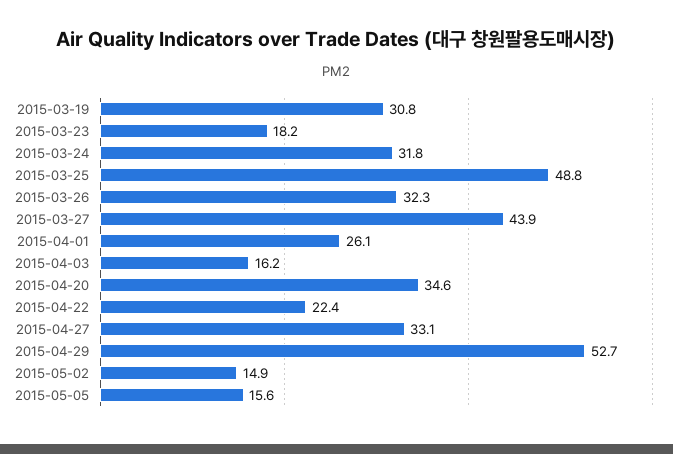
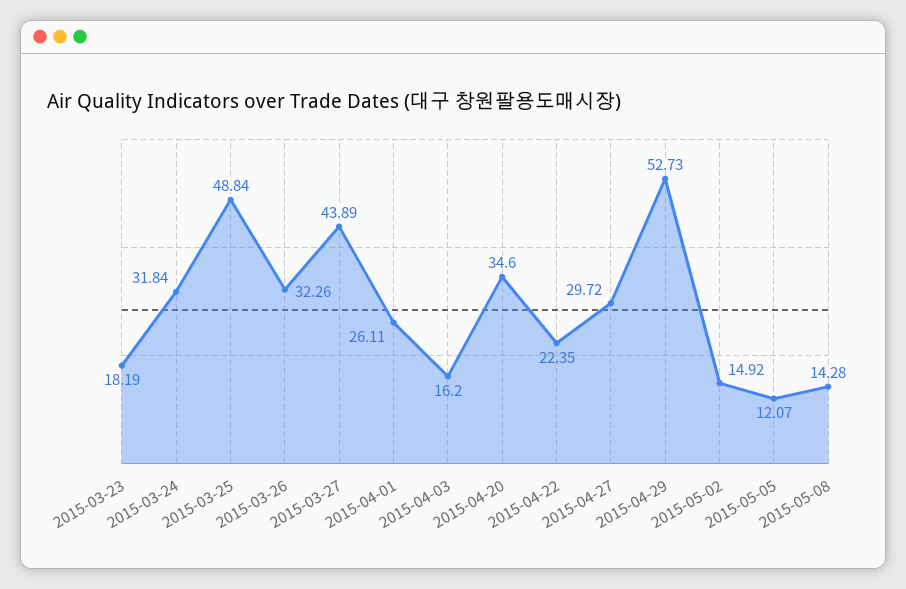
2015-03-19: 30.8 -> none
2015-04-27: 33.1 -> 29.72
2015-05-05: 15.6 -> 12.07
2015-05-08: none -> 14.28

